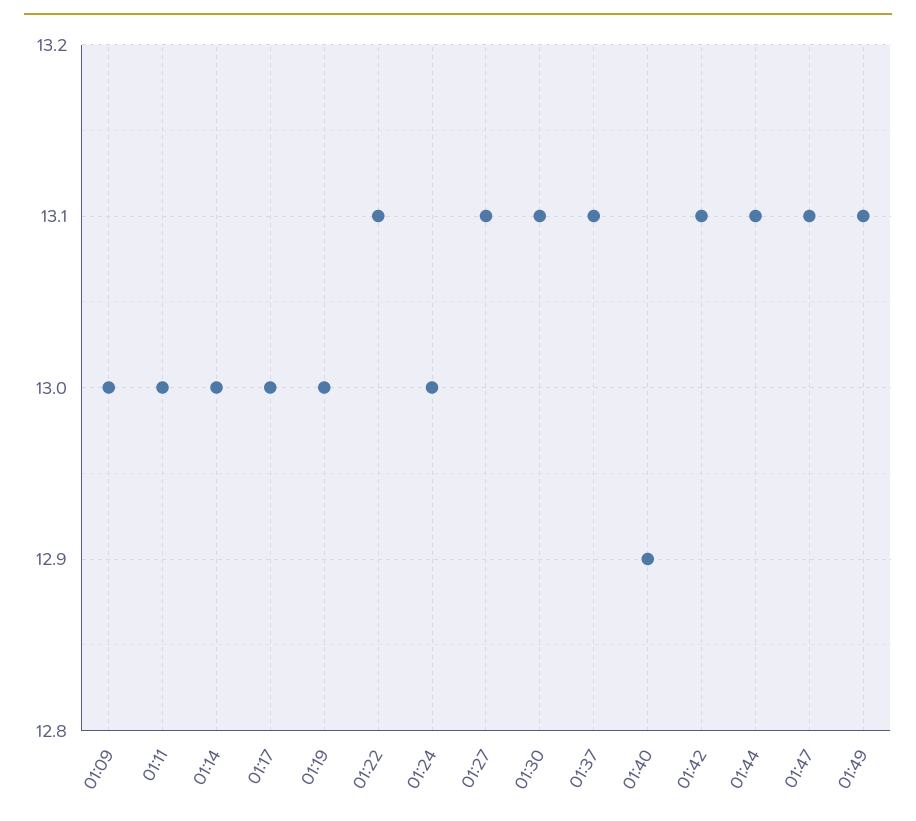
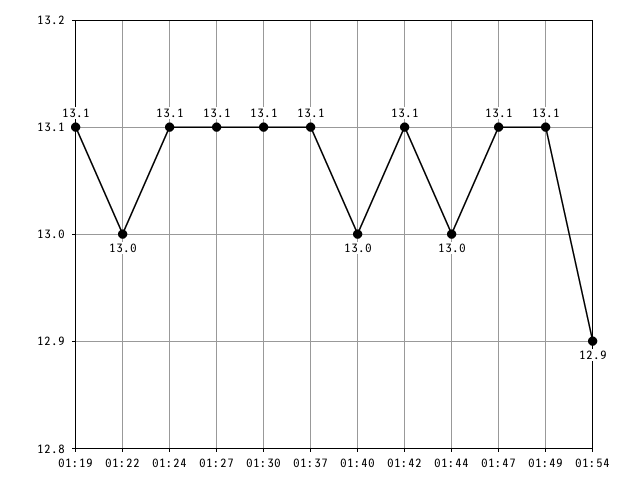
01:09: 13 -> none
01:11: 13 -> none
01:14: 13 -> none
01:17: 13 -> none
01:19: 13 -> 13.1
01:22: 13.1 -> 13
01:24: 13 -> 13.1
01:40: 12.9 -> 13
01:44: 13.1 -> 13
01:54: none -> 12.9

